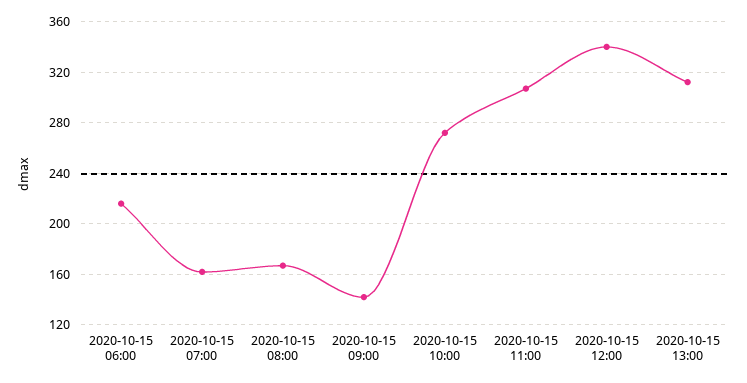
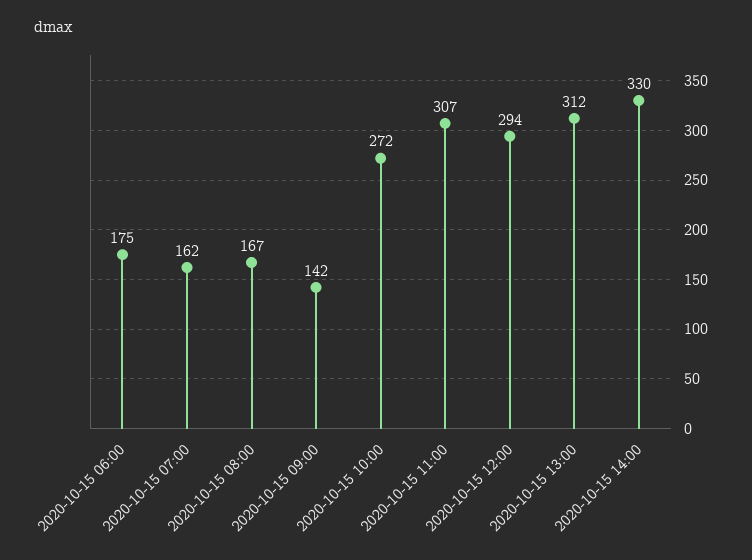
2020-10-15 06:00: 215 -> 175
2020-10-15 12:00: 340 -> 294
2020-10-15 14:00: none -> 330

